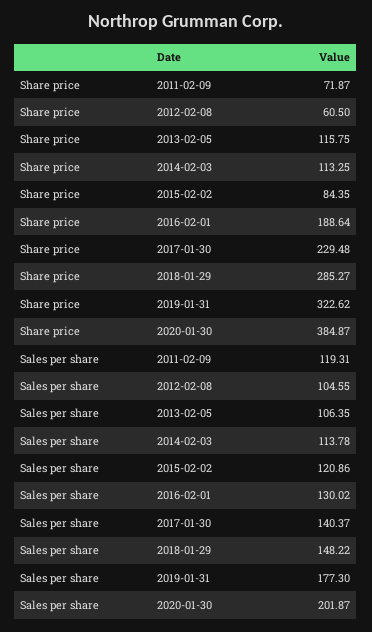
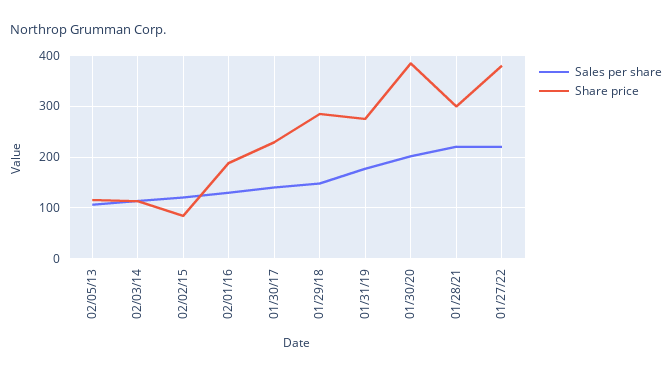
Share price, 2011-02-09: 71.87 -> none
Share price, 2012-02-08: 60.5 -> none
Share price, 2019-01-31: 322.62 -> 280
Sales per share, 2011-02-09: 119.31 -> none
Sales per share, 2012-02-08: 104.55 -> none
Sales per share, 01/28/21: none -> 220
Share price, 01/28/21: none -> 300
Sales per share, 01/27/22: none -> 220
Share price, 01/27/22: none -> 380

